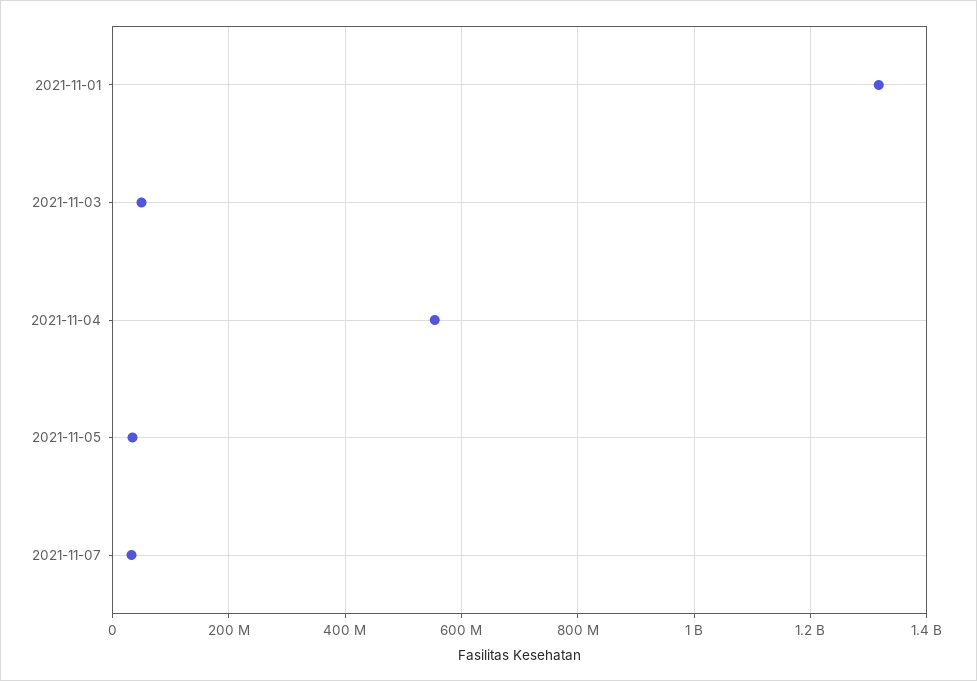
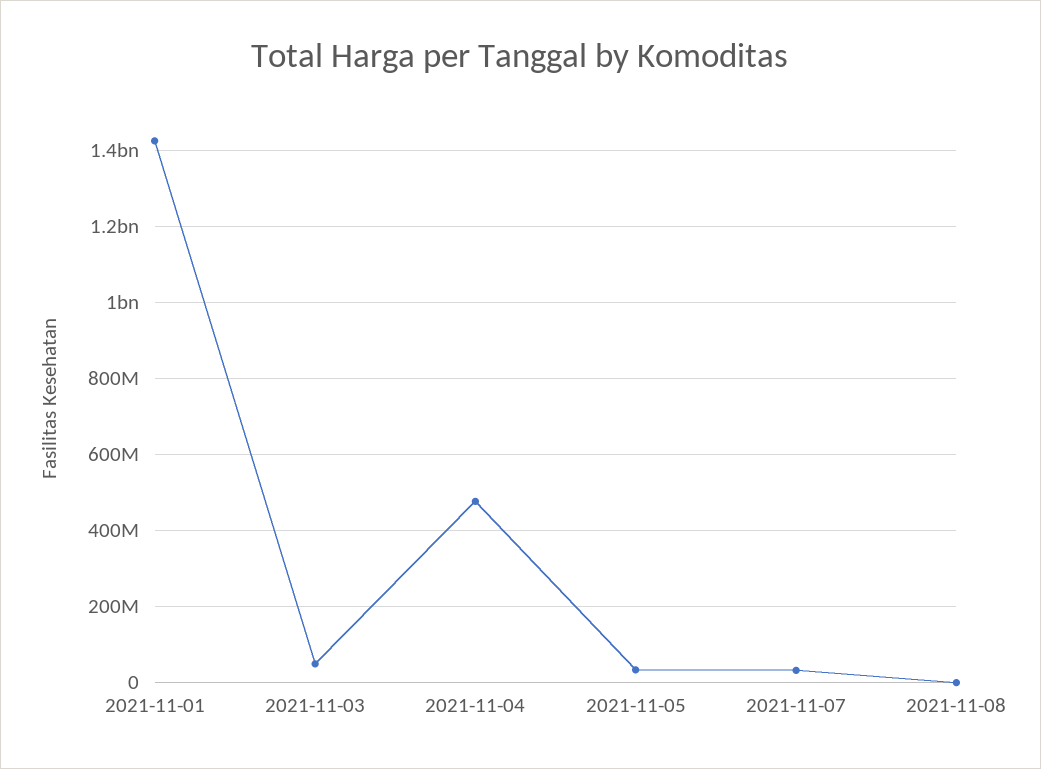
2021-11-01: 1320000000 -> 1420000000
2021-11-04: 560000000 -> 480000000
2021-11-08: none -> 0

